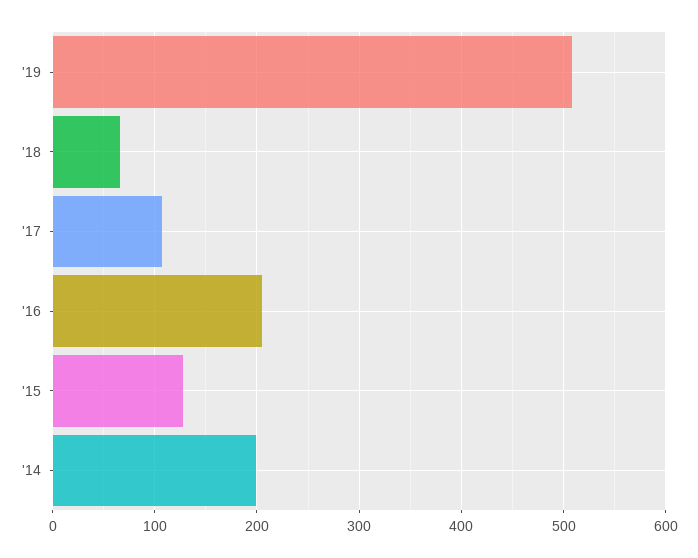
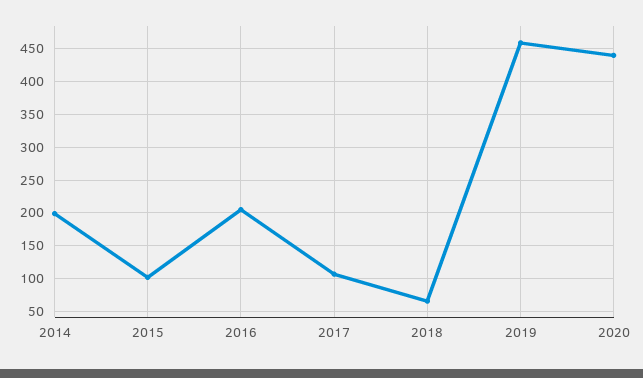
'19: 510 -> 460
'15: 130 -> 100
2020: none -> 440

